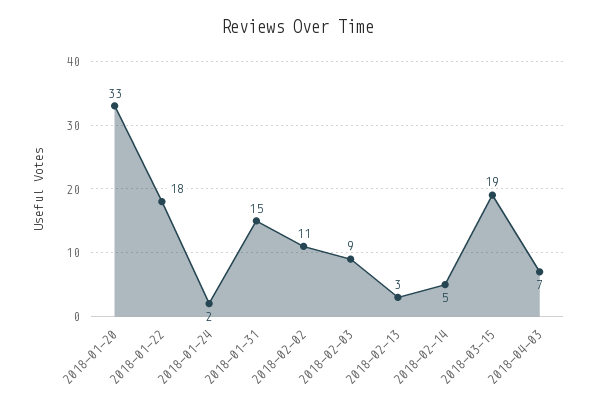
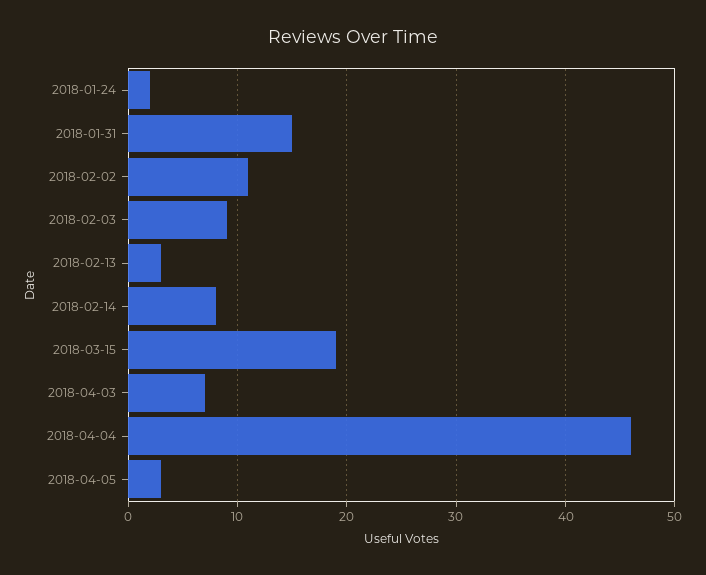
2018-01-20: 33 -> none
2018-01-22: 18 -> none
2018-02-14: 5 -> 8
2018-04-04: none -> 46
2018-04-05: none -> 3

